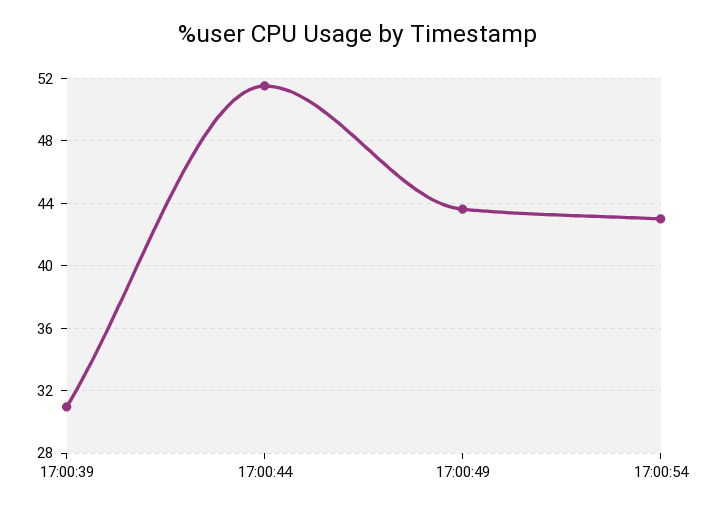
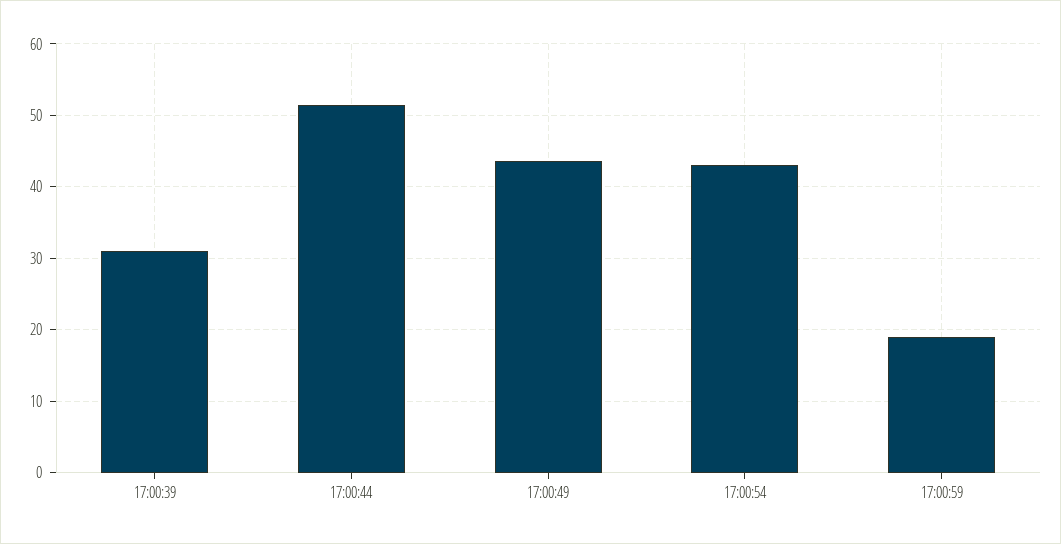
17:00:59: none -> 19

